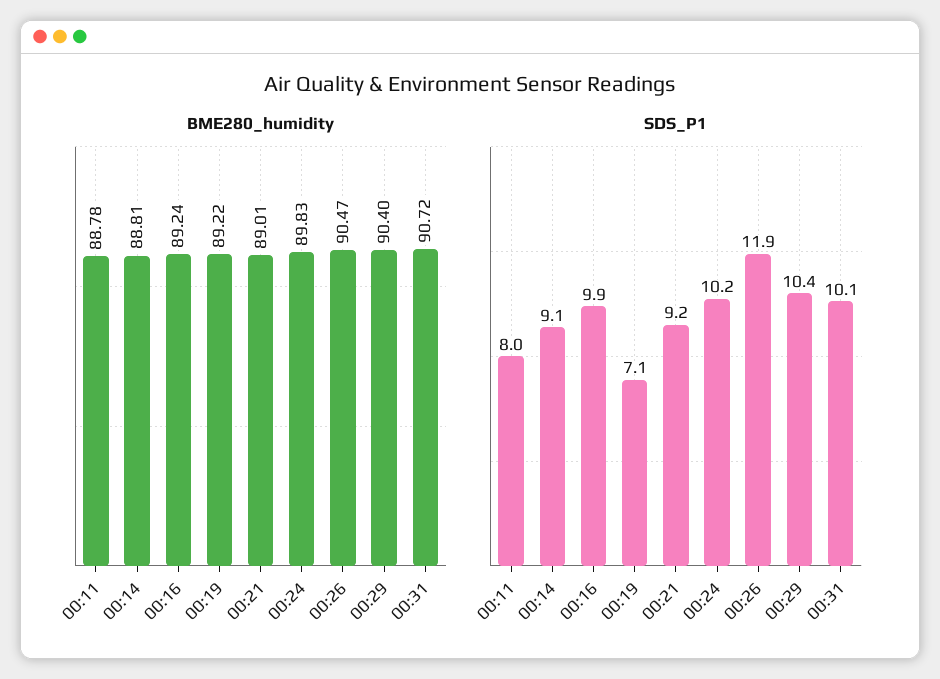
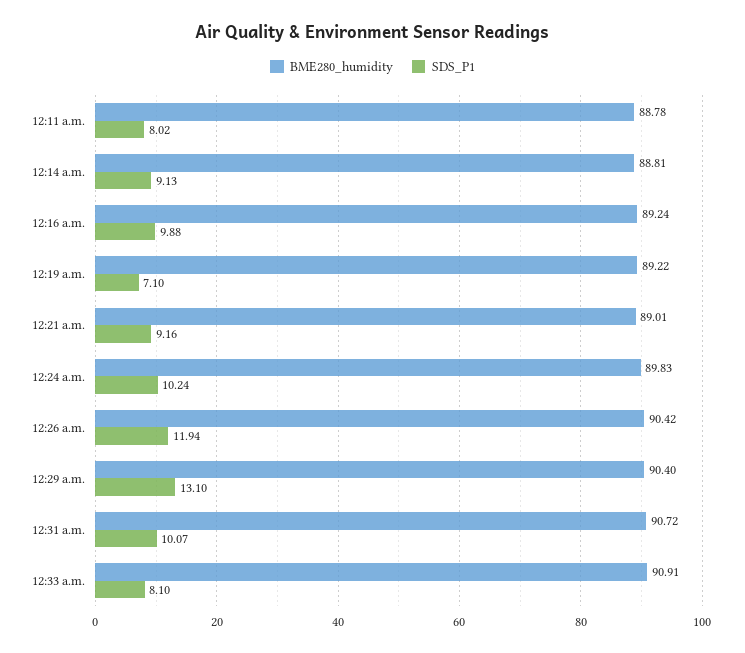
BME280_humidity, 00:26: 90.47 -> 90.42
SDS_P1, 00:29: 10.4 -> 13.1
BME280_humidity, 12:33 a.m.: none -> 90.91
SDS_P1, 12:33 a.m.: none -> 8.1

